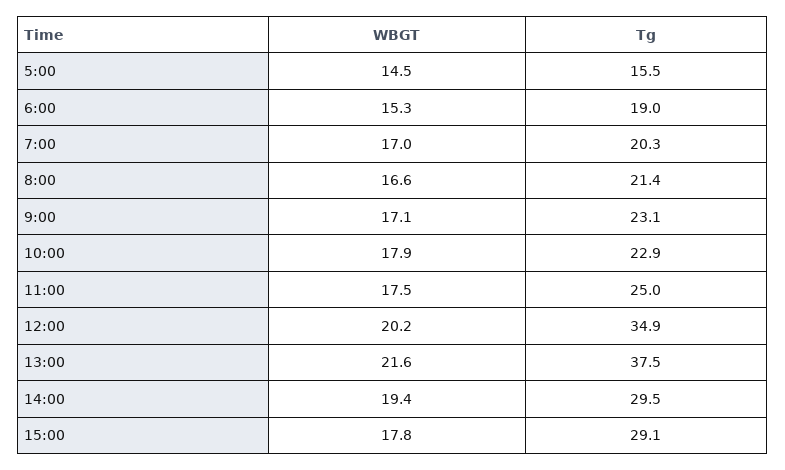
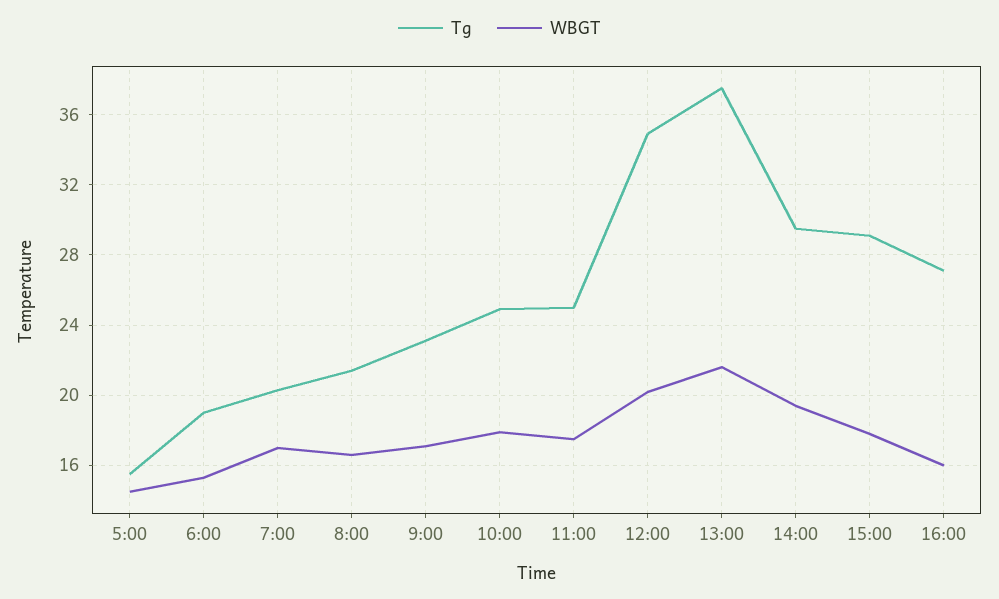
Tg, 10:00: 22.9 -> 25
Tg, 16:00: none -> 27
WBGT, 16:00: none -> 16

